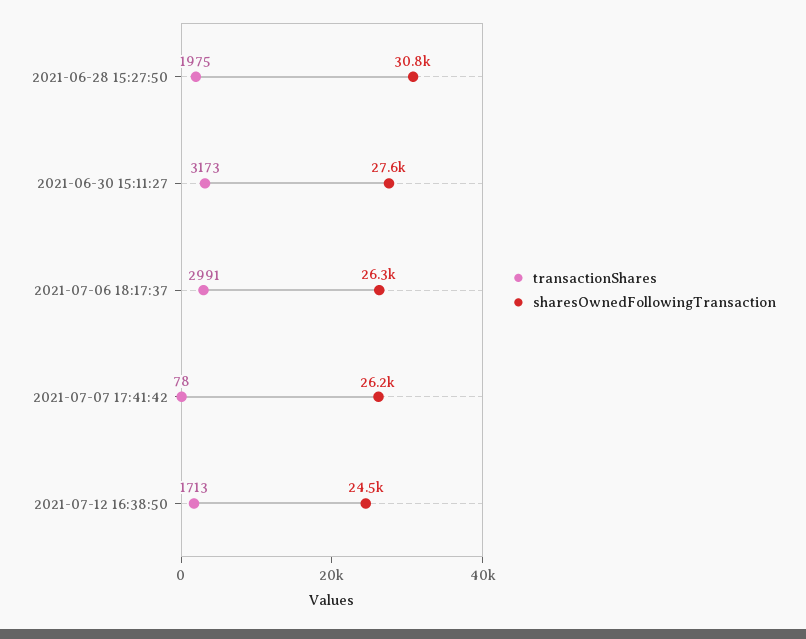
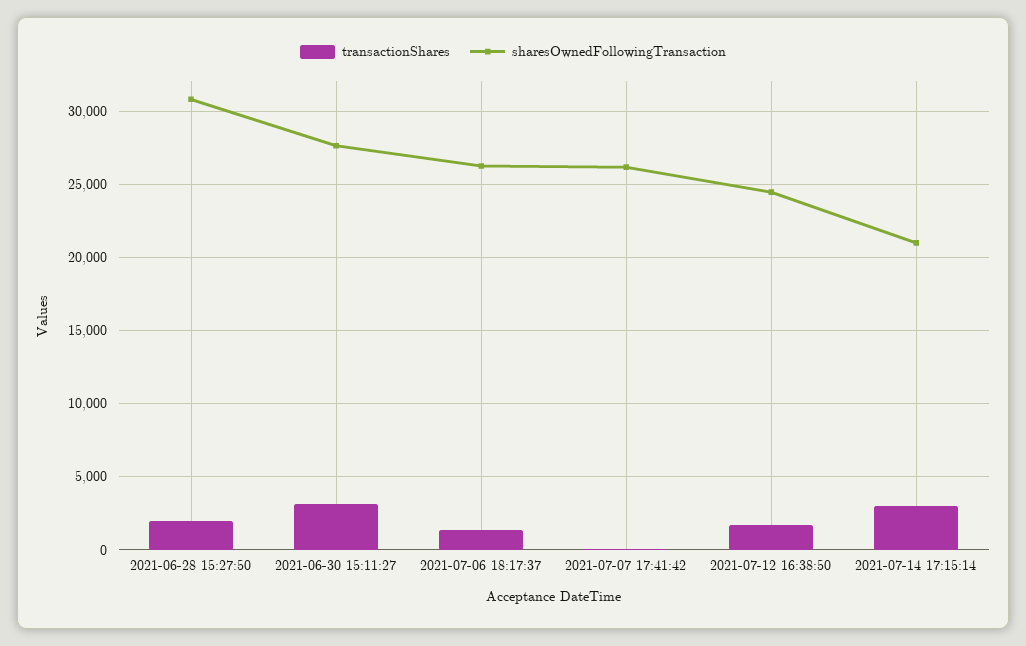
transactionShares, 2021-07-06 18:17:37: 2991 -> 1500
transactionShares, 2021-07-14 17:15:14: none -> 3000
sharesOwnedFollowingTransaction, 2021-07-14 17:15:14: none -> 21000

